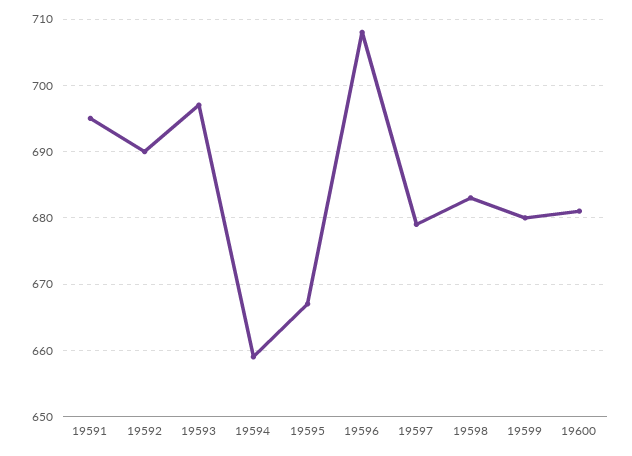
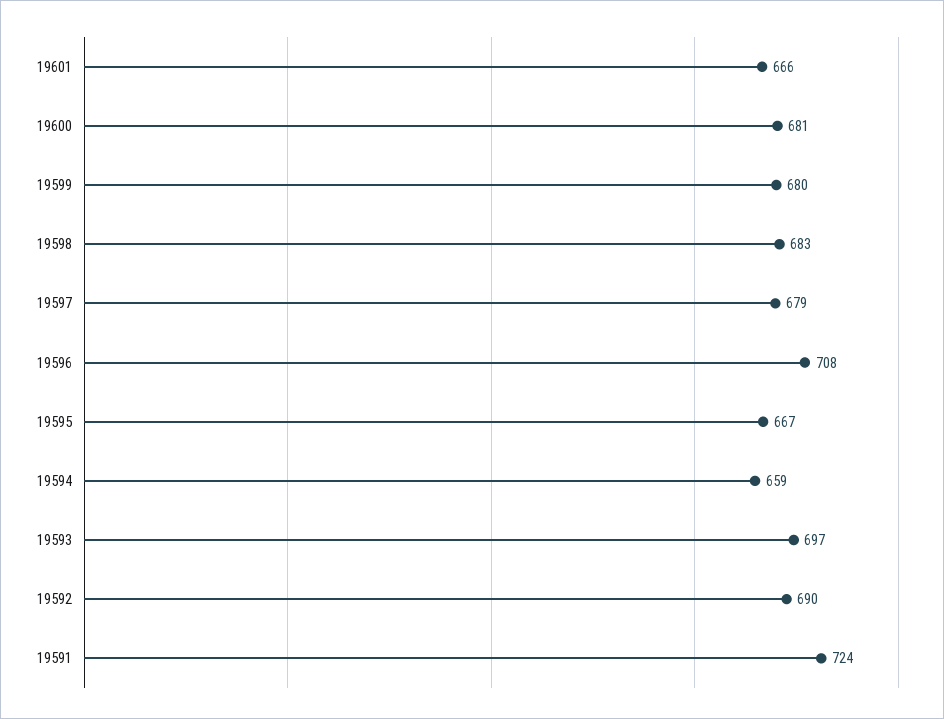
19591: 695 -> 724
19601: none -> 666

